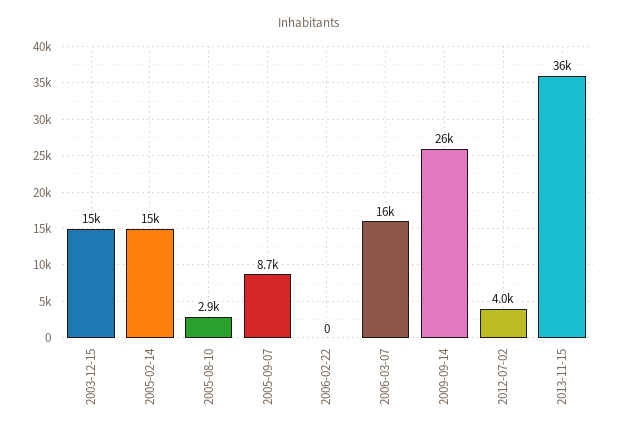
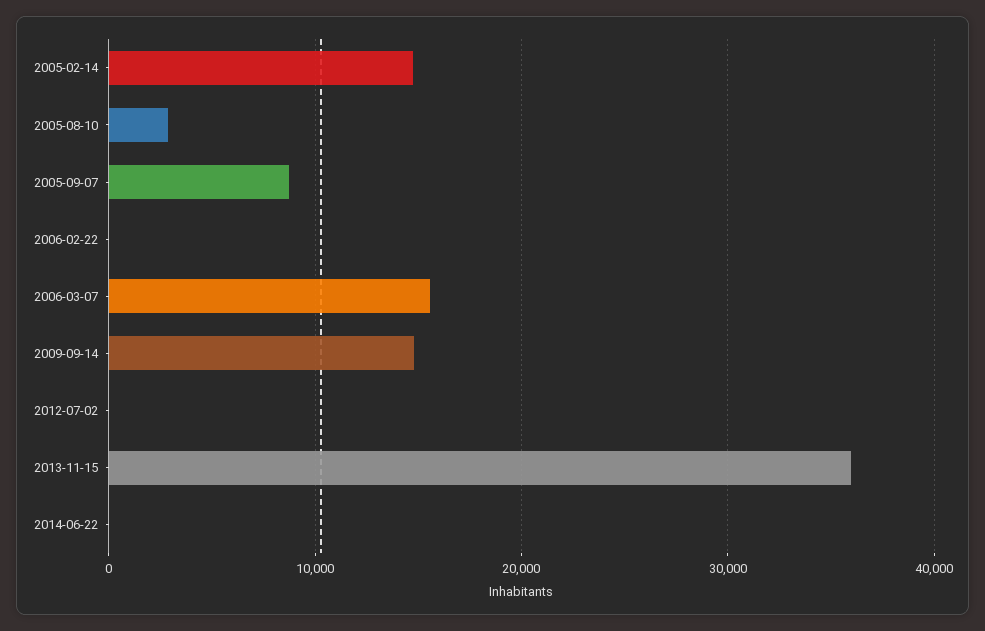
2003-12-15: 15000 -> none
2009-09-14: 26000 -> 15000
2012-07-02: 4000 -> 0
2014-06-22: none -> 0

